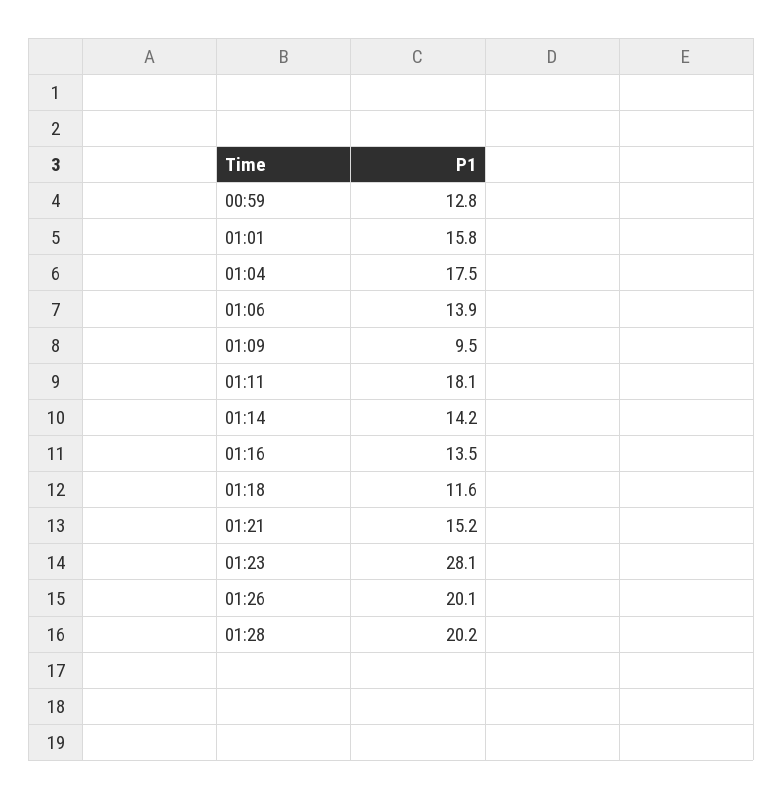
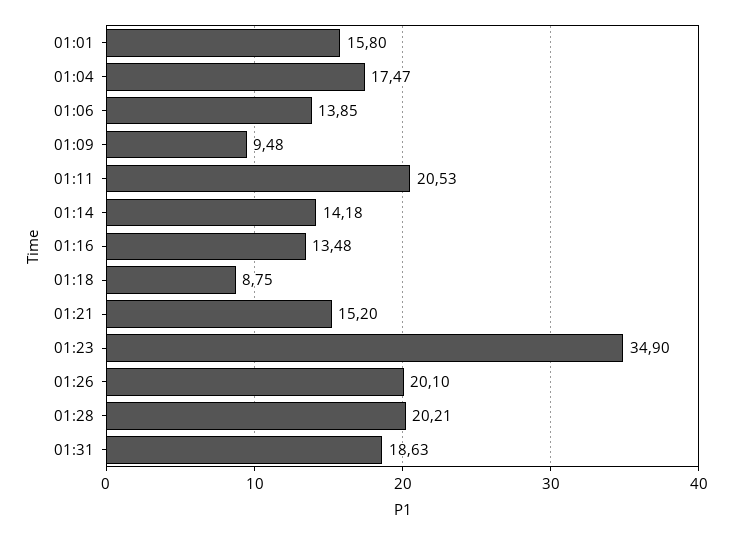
00:59: 12.8 -> none
01:11: 18.1 -> 20.53
01:18: 11.6 -> 8.75
01:23: 28.1 -> 34.9
01:31: none -> 18.63

